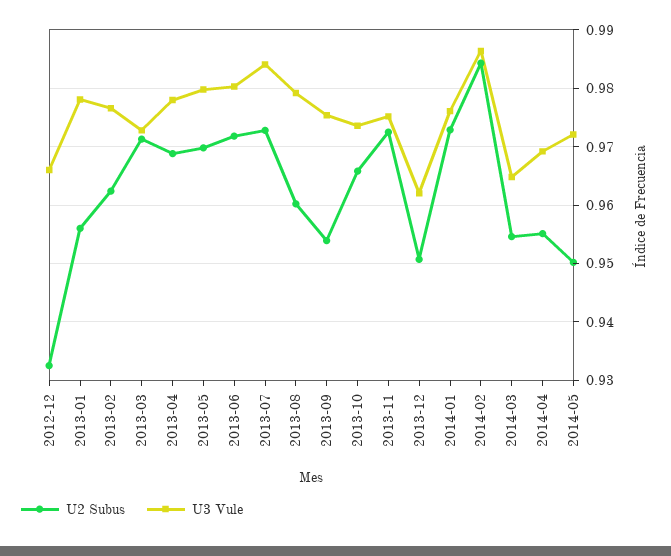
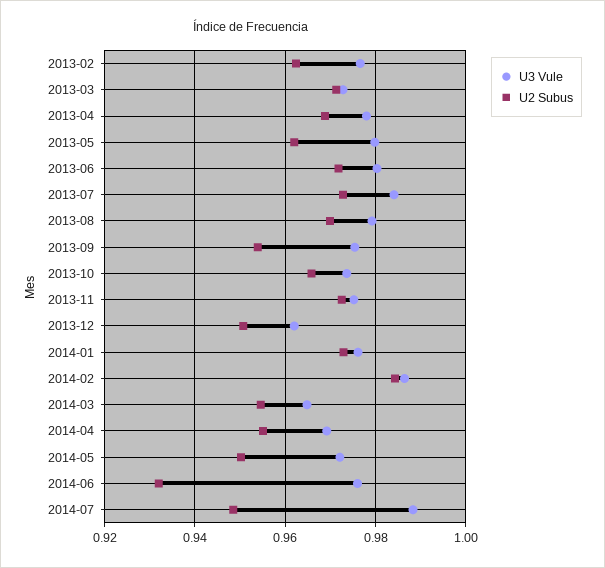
U2 Subus, 2012-12: 0.932 -> none
U3 Vule, 2012-12: 0.966 -> none
U2 Subus, 2013-01: 0.956 -> none
U3 Vule, 2013-01: 0.978 -> none
U2 Subus, 2013-05: 0.97 -> 0.962
U2 Subus, 2013-08: 0.96 -> 0.97
U3 Vule, 2014-06: none -> 0.976
U2 Subus, 2014-06: none -> 0.932
U3 Vule, 2014-07: none -> 0.988
U2 Subus, 2014-07: none -> 0.948

